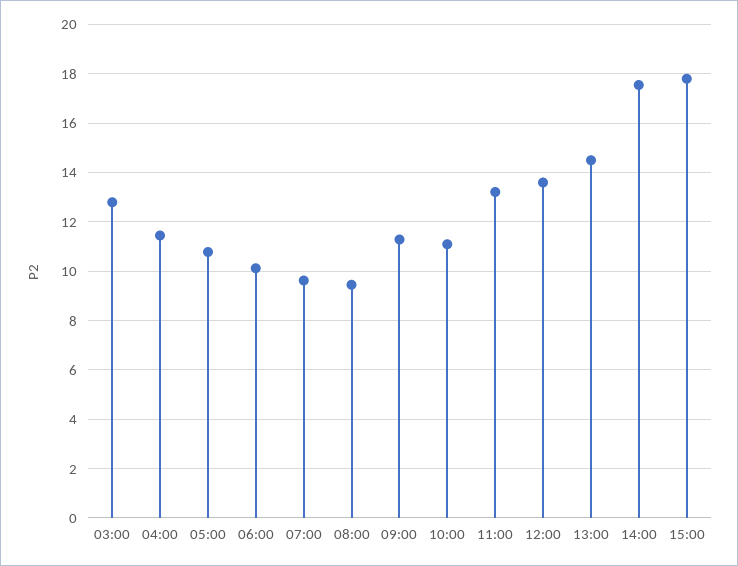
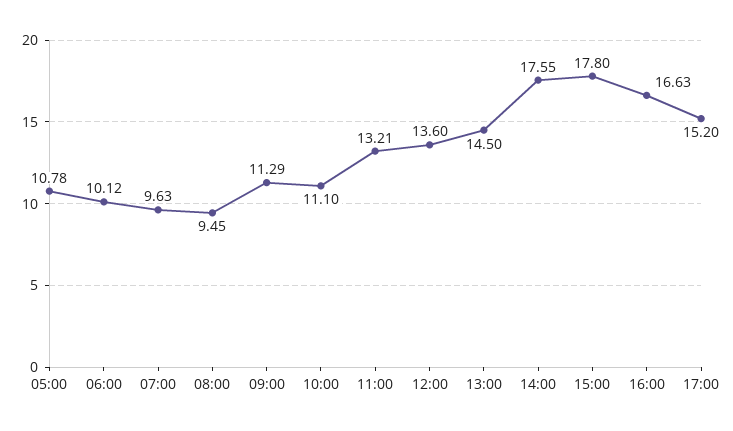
03:00: 12.75 -> none
04:00: 11.5 -> none
16:00: none -> 16.63
17:00: none -> 15.2

